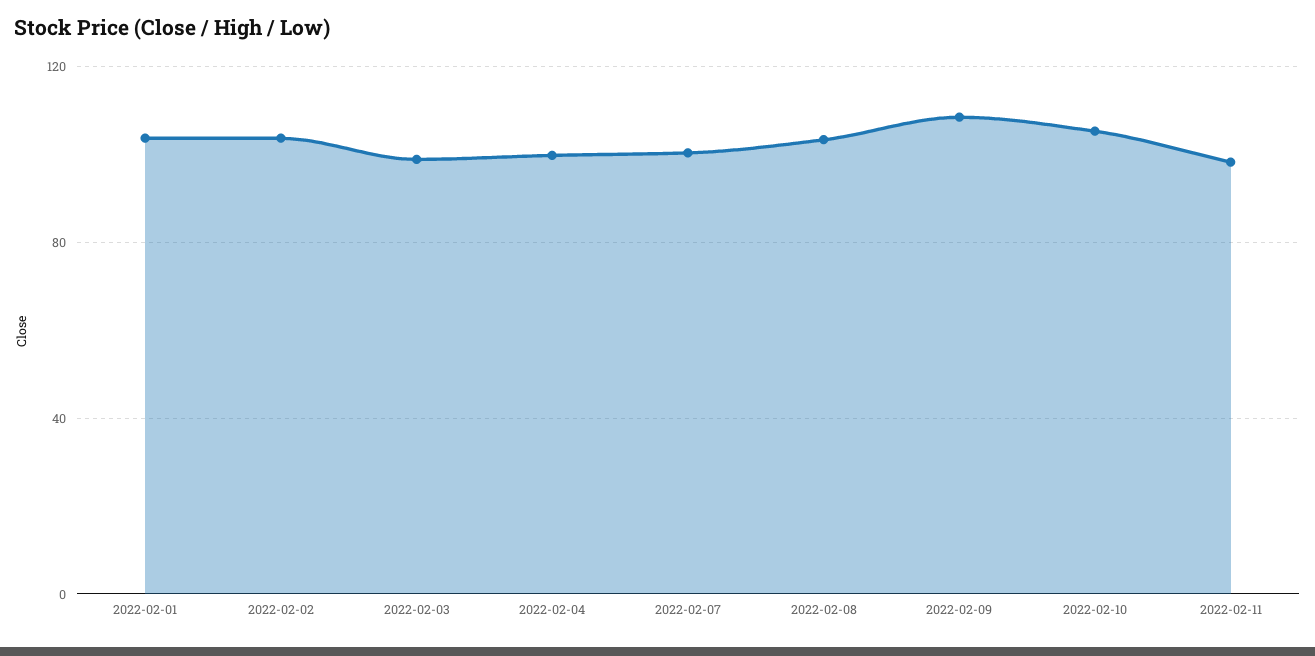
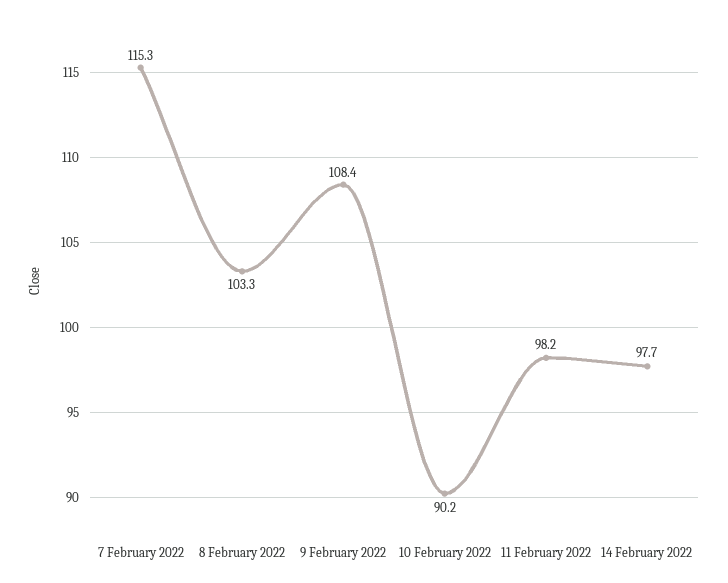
2022-02-01: 105 -> none
2022-02-02: 105 -> none
2022-02-03: 100 -> none
2022-02-04: 100 -> none
2022-02-07: 100 -> 115.3
2022-02-10: 105 -> 90.2
14 February 2022: none -> 97.7

